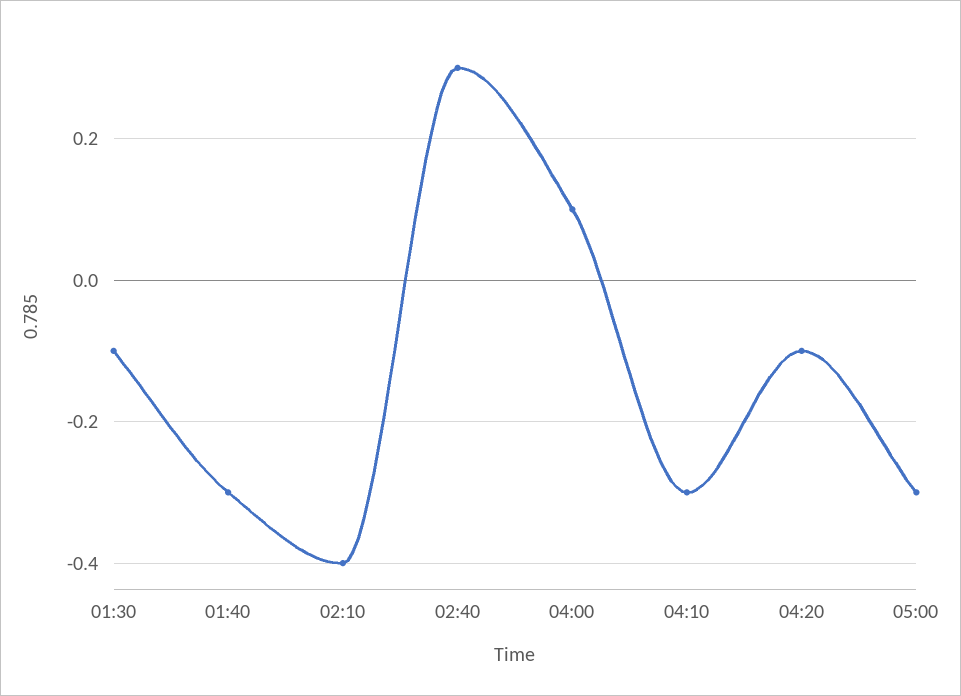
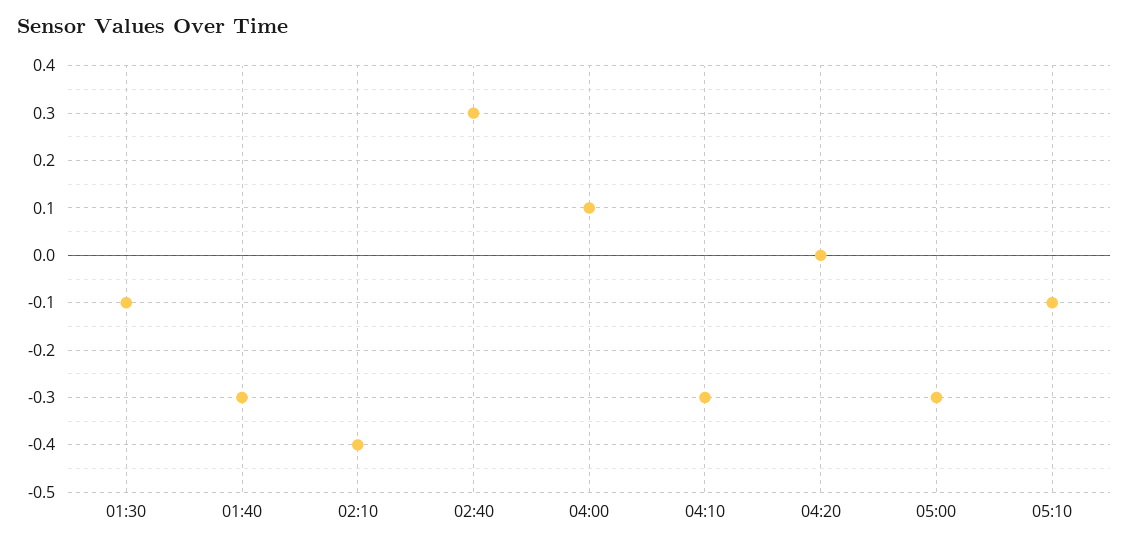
04:20: -0.1 -> 0
05:10: none -> -0.1

